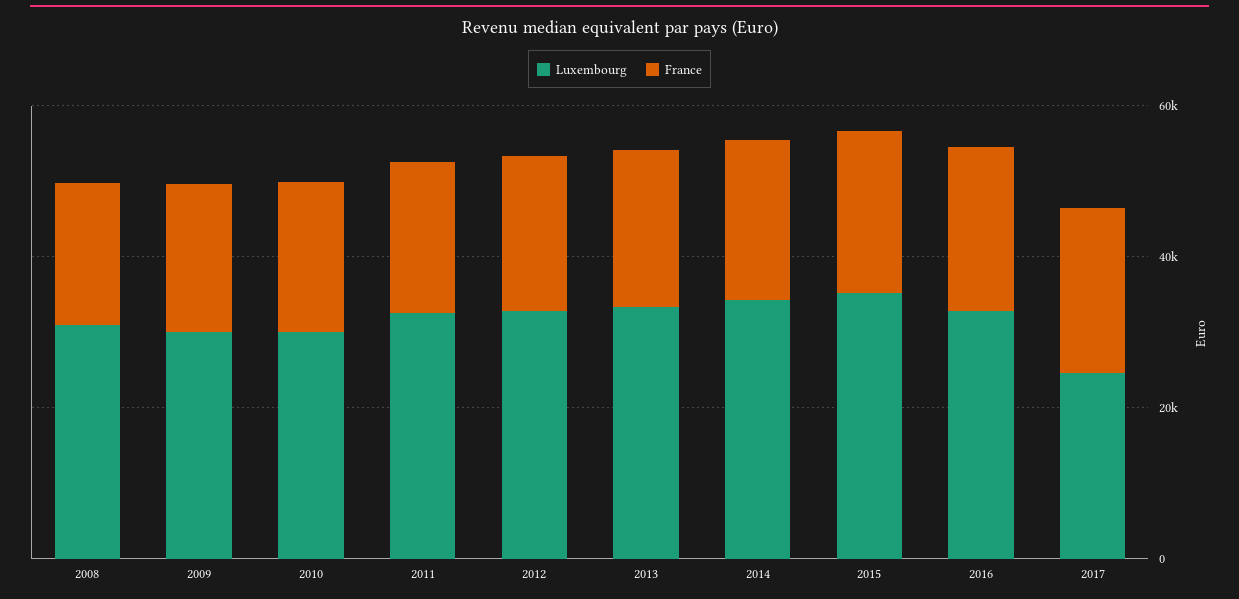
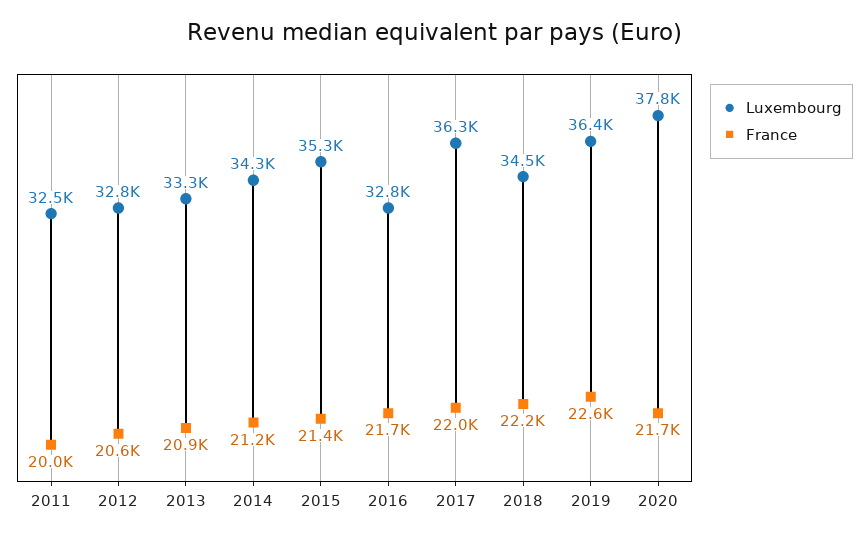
Luxembourg, 2008: 30000 -> none
France, 2008: 20000 -> none
Luxembourg, 2009: 30000 -> none
France, 2009: 20000 -> none
Luxembourg, 2010: 30000 -> none
France, 2010: 20000 -> none
Luxembourg, 2017: 25000 -> 36300
Luxembourg, 2018: none -> 34500
France, 2018: none -> 22200
Luxembourg, 2019: none -> 36400
France, 2019: none -> 22600
Luxembourg, 2020: none -> 37800
France, 2020: none -> 21700

